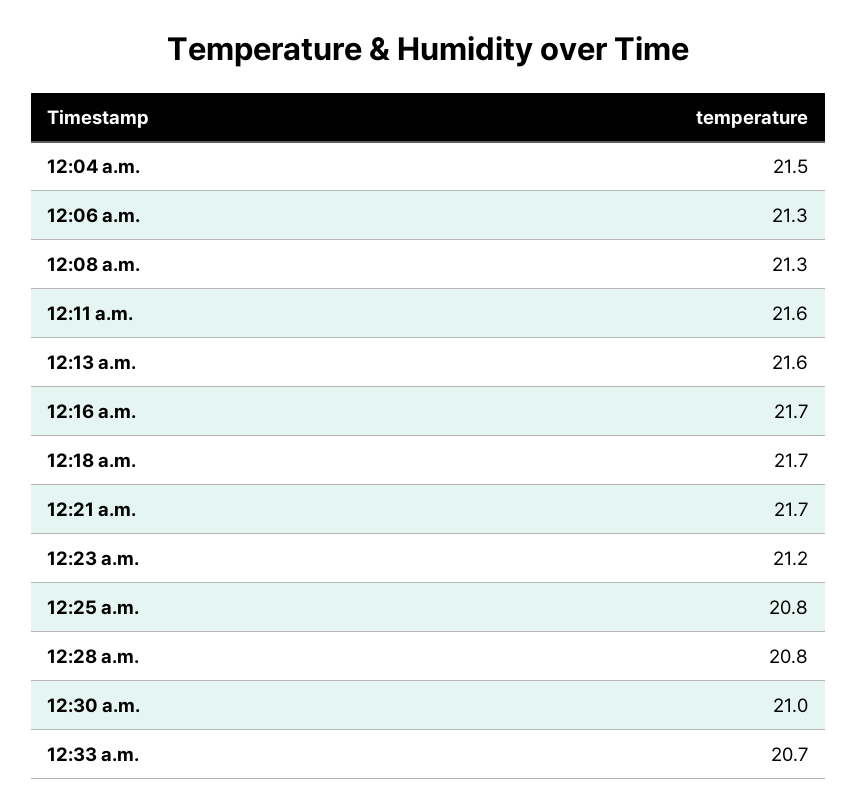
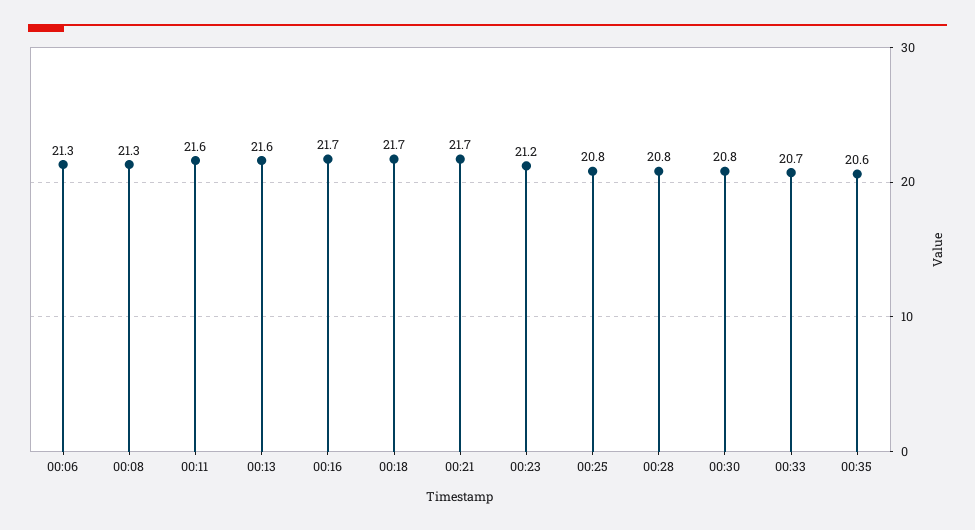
12:04 a.m.: 21.5 -> none
12:30 a.m.: 21 -> 20.8
00:35: none -> 20.6

